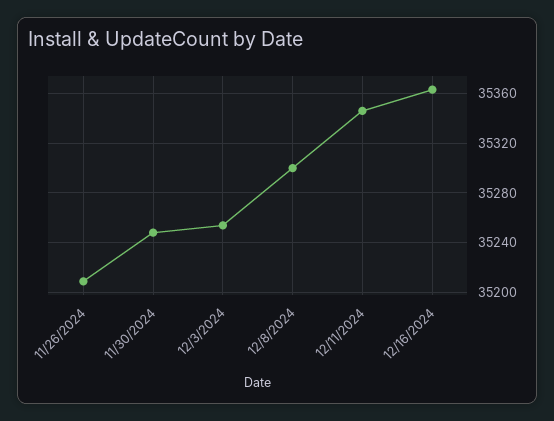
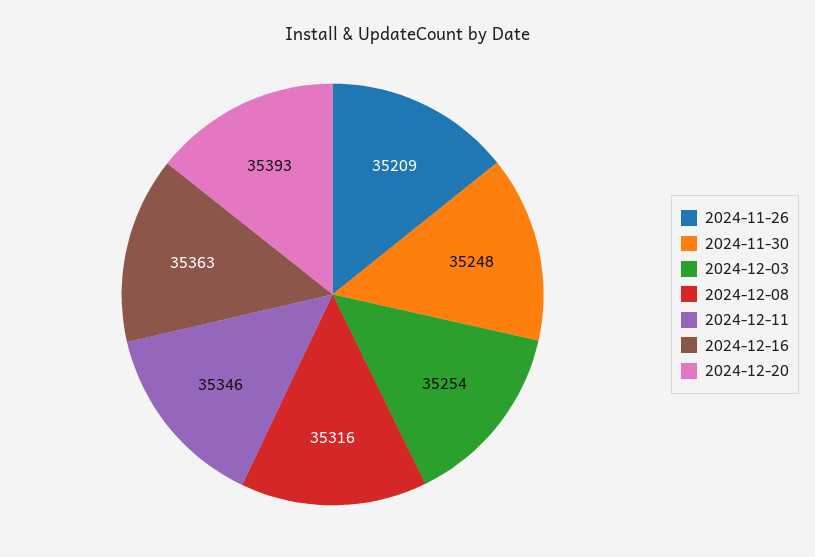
12/8/2024: 35300 -> 35316
2024-12-20: none -> 35393

